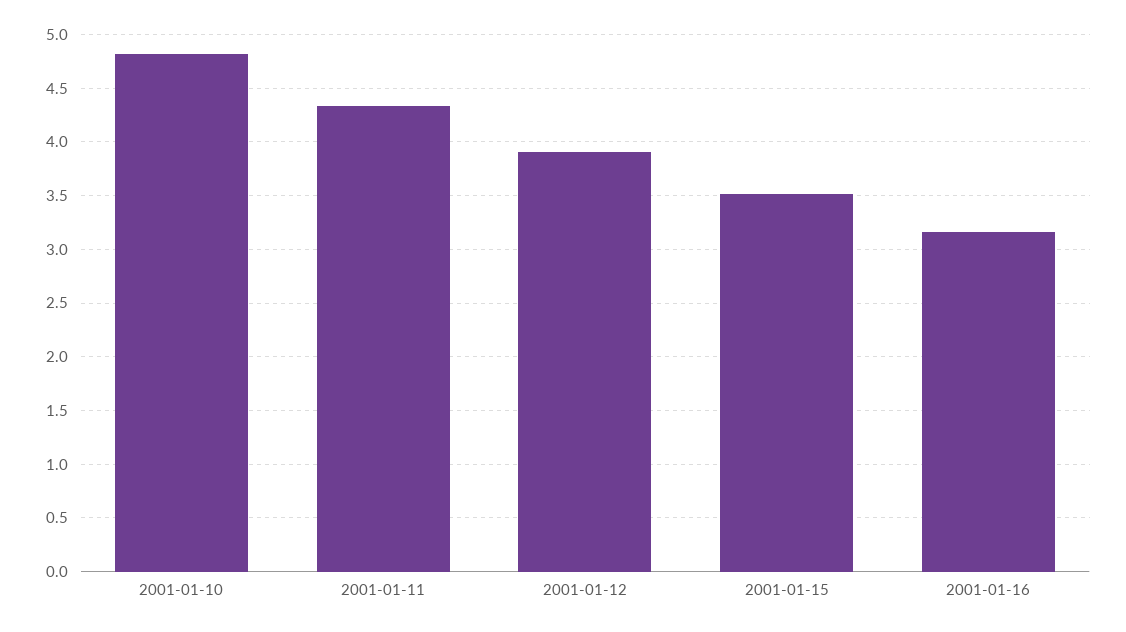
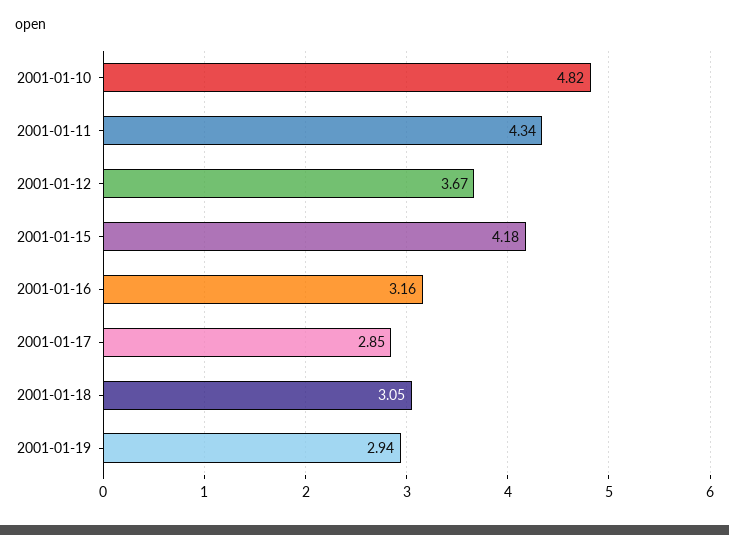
2001-01-12: 3.9 -> 3.67
2001-01-15: 3.5 -> 4.18
2001-01-17: none -> 2.85
2001-01-18: none -> 3.05
2001-01-19: none -> 2.94

